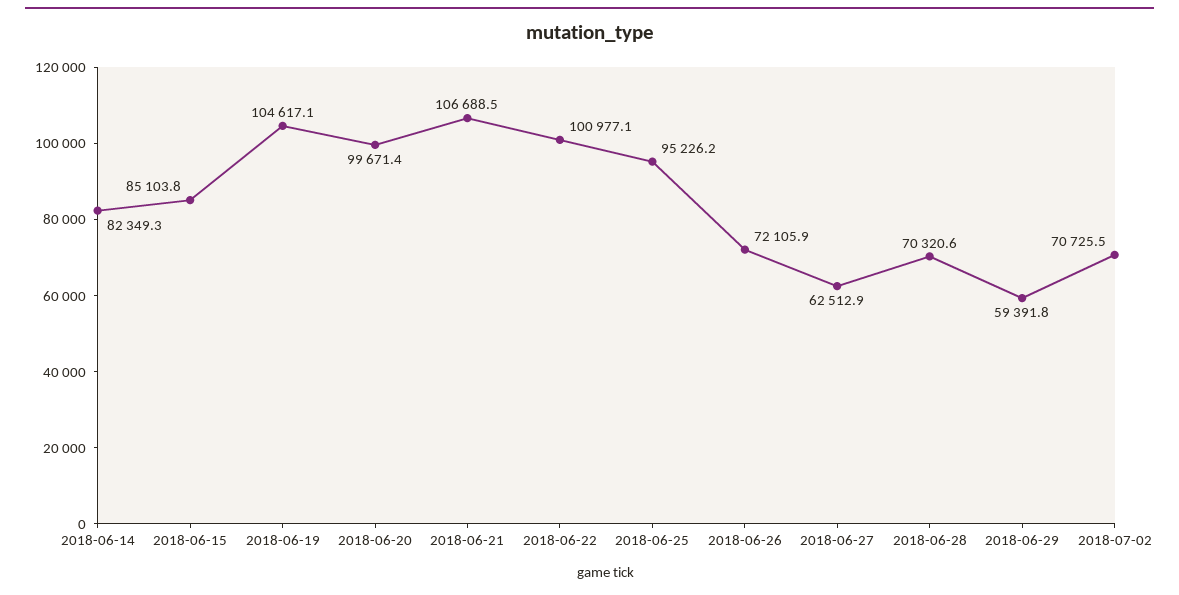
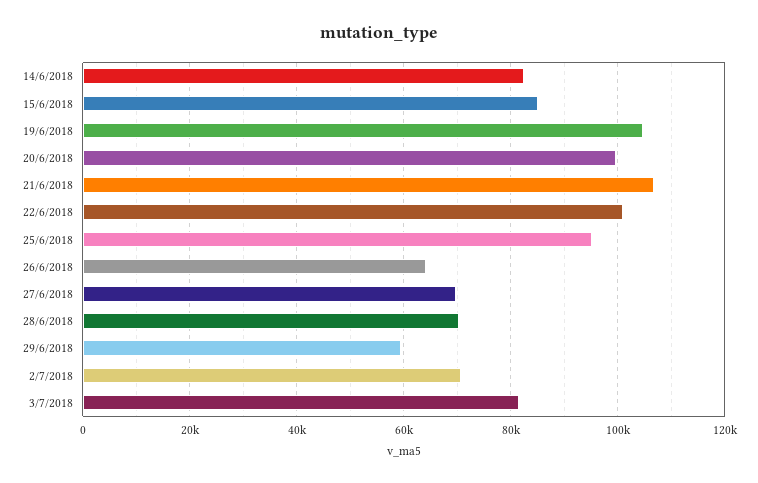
2018-06-26: 72105.9 -> 64000
2018-06-27: 62512.9 -> 70000
3/7/2018: none -> 82000

